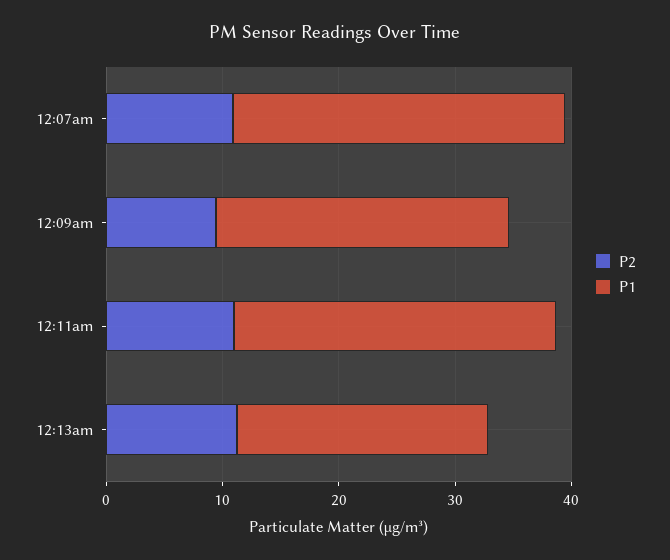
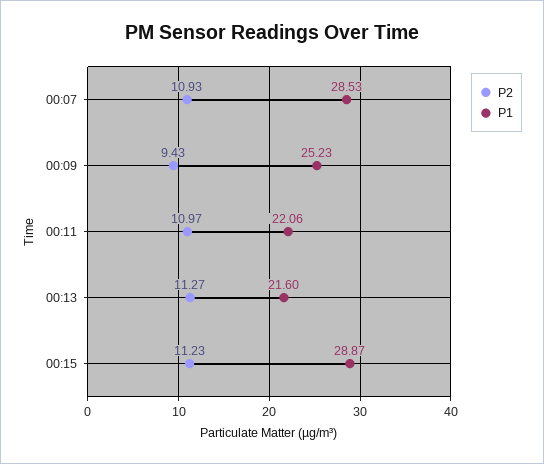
P1, 12:11am: 28 -> 22.06
P2, 00:15: none -> 11.23
P1, 00:15: none -> 28.87

